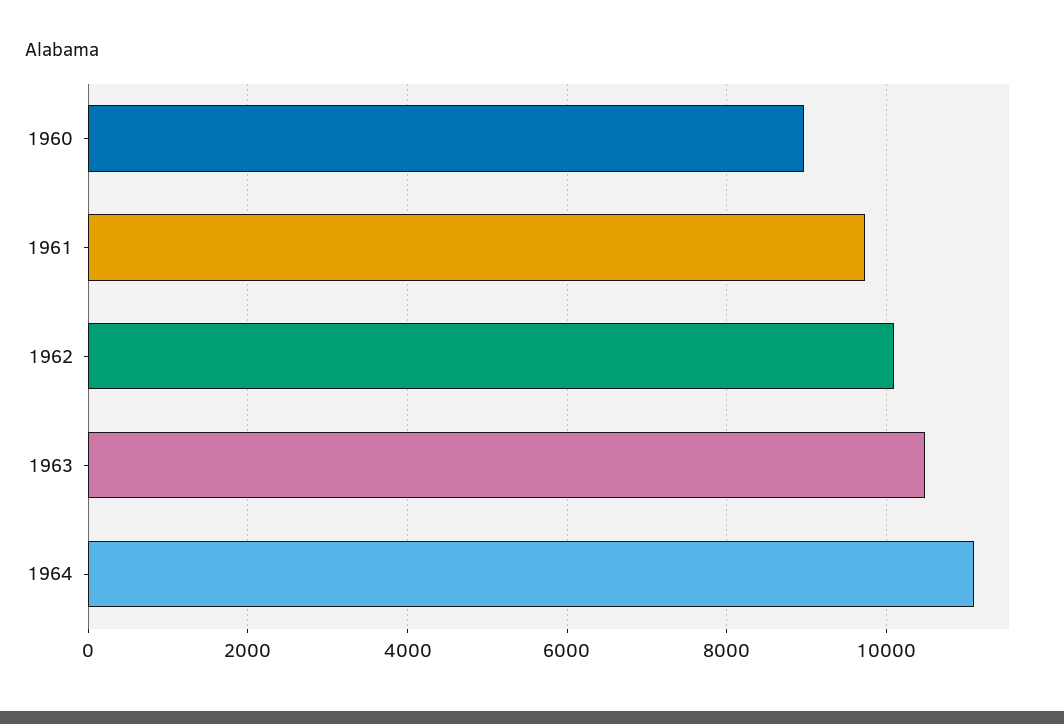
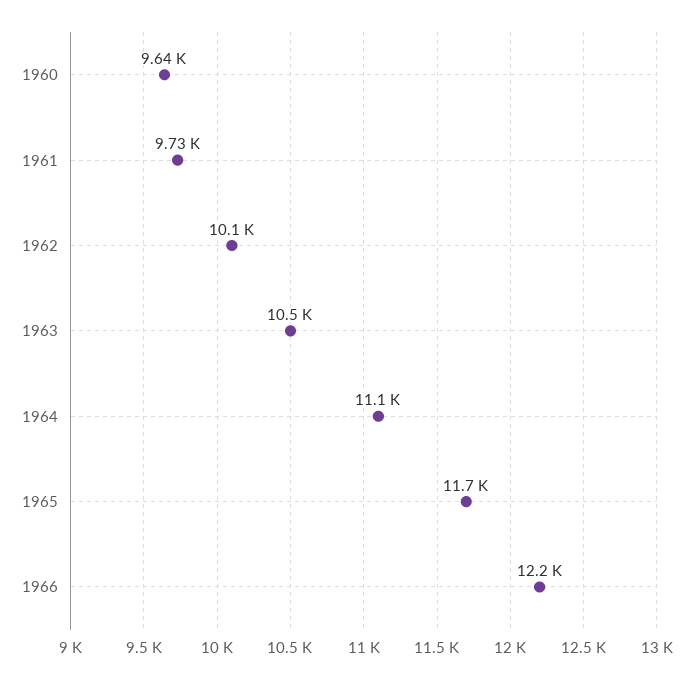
1960: 9000 -> 9640
1965: none -> 11700
1966: none -> 12200

